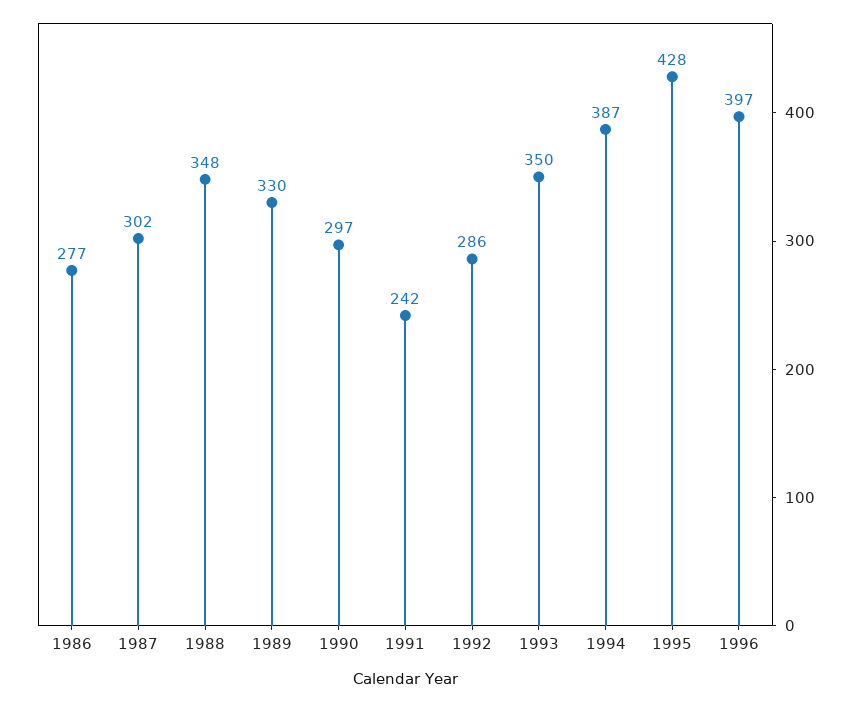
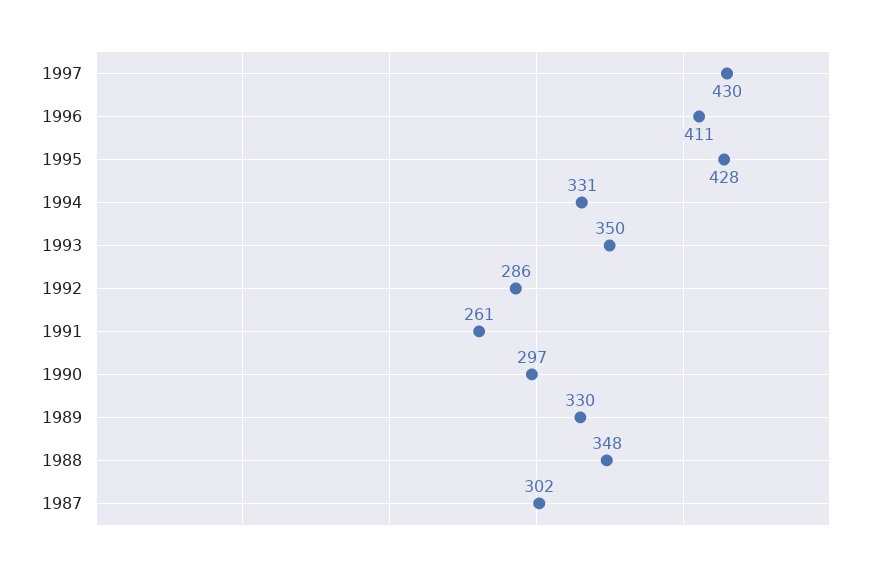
1986: 277 -> none
1991: 242 -> 261
1994: 387 -> 331
1996: 397 -> 411
1997: none -> 430

